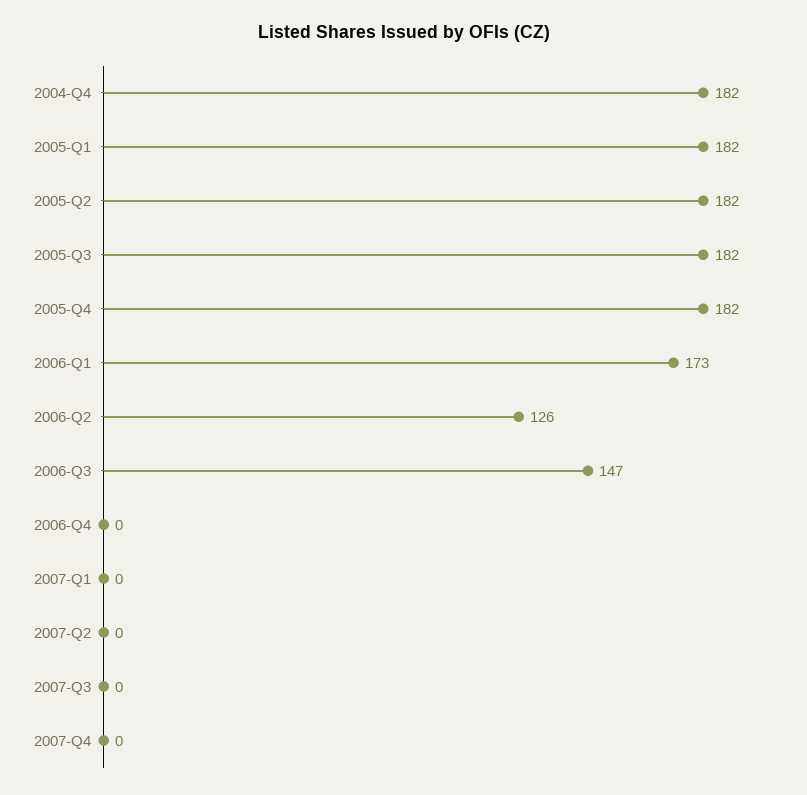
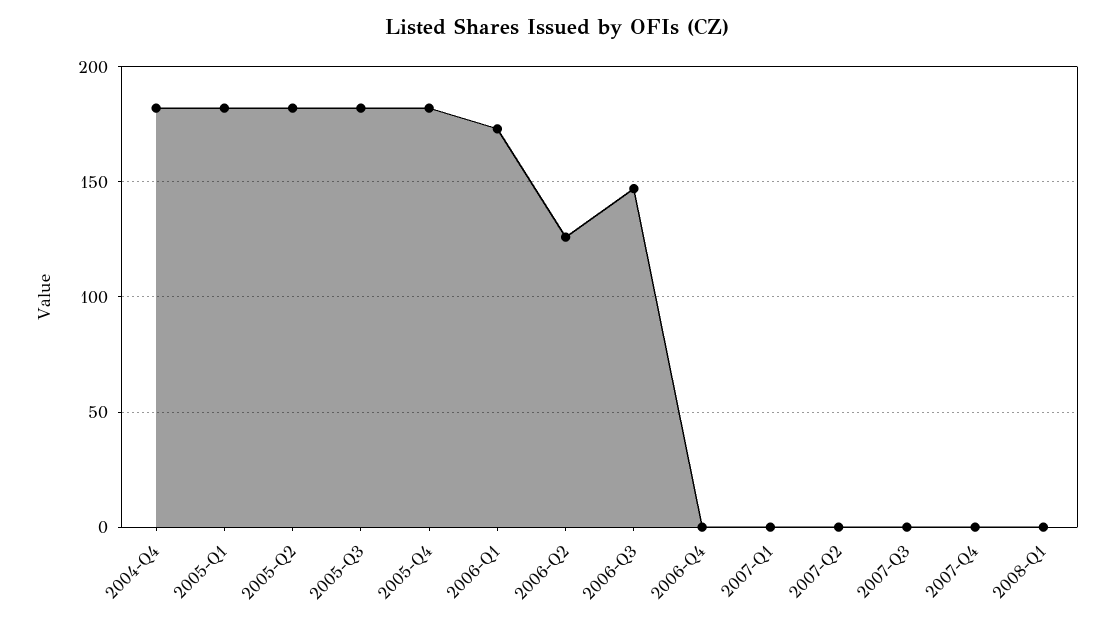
2008-Q1: none -> 0

